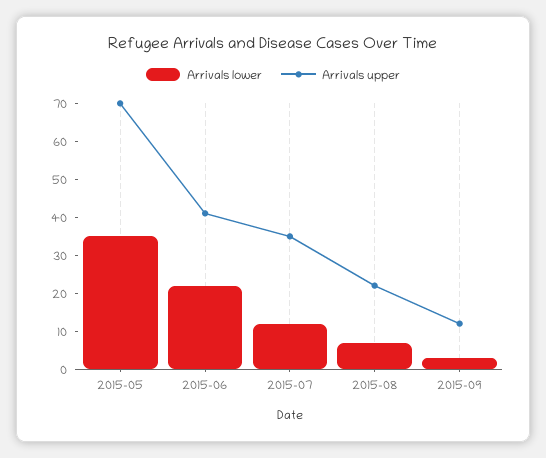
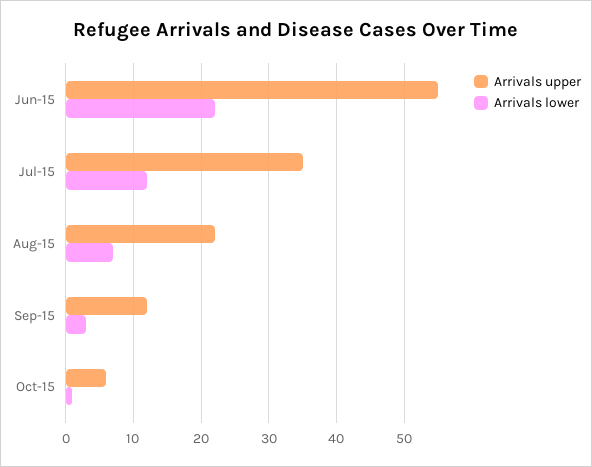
Arrivals lower, 2015-05: 35 -> none
Arrivals upper, 2015-05: 70 -> none
Arrivals upper, 2015-06: 40 -> 55
Arrivals upper, Oct-15: none -> 6
Arrivals lower, Oct-15: none -> 1

